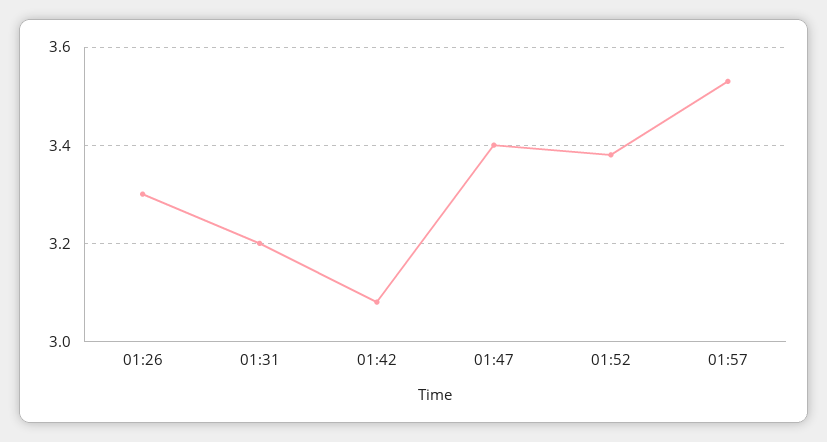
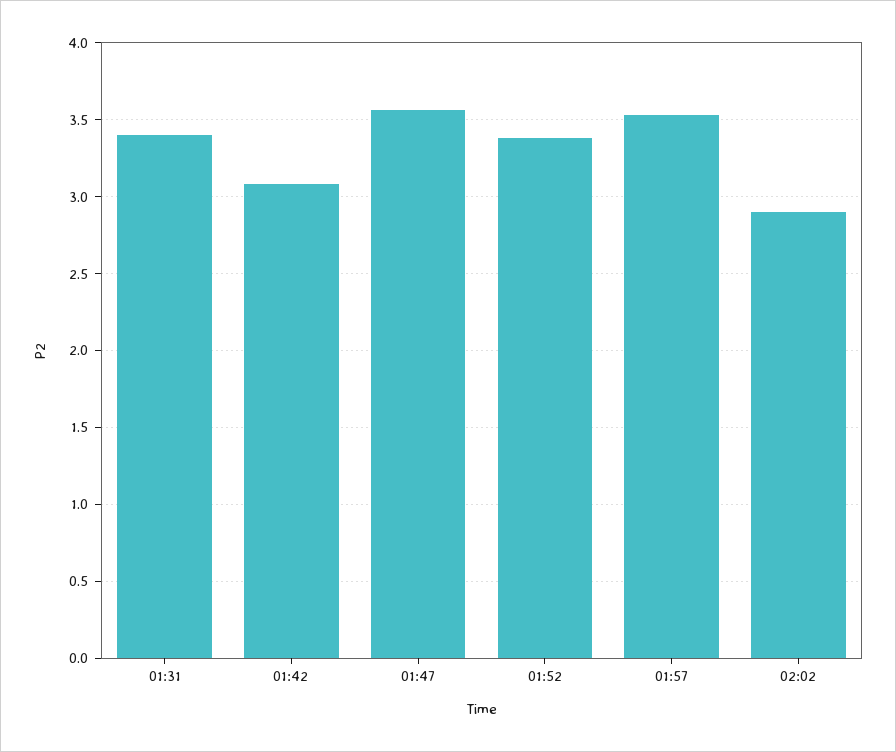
01:26: 3.3 -> none
01:31: 3.2 -> 3.4
01:47: 3.4 -> 3.55
02:02: none -> 2.9

